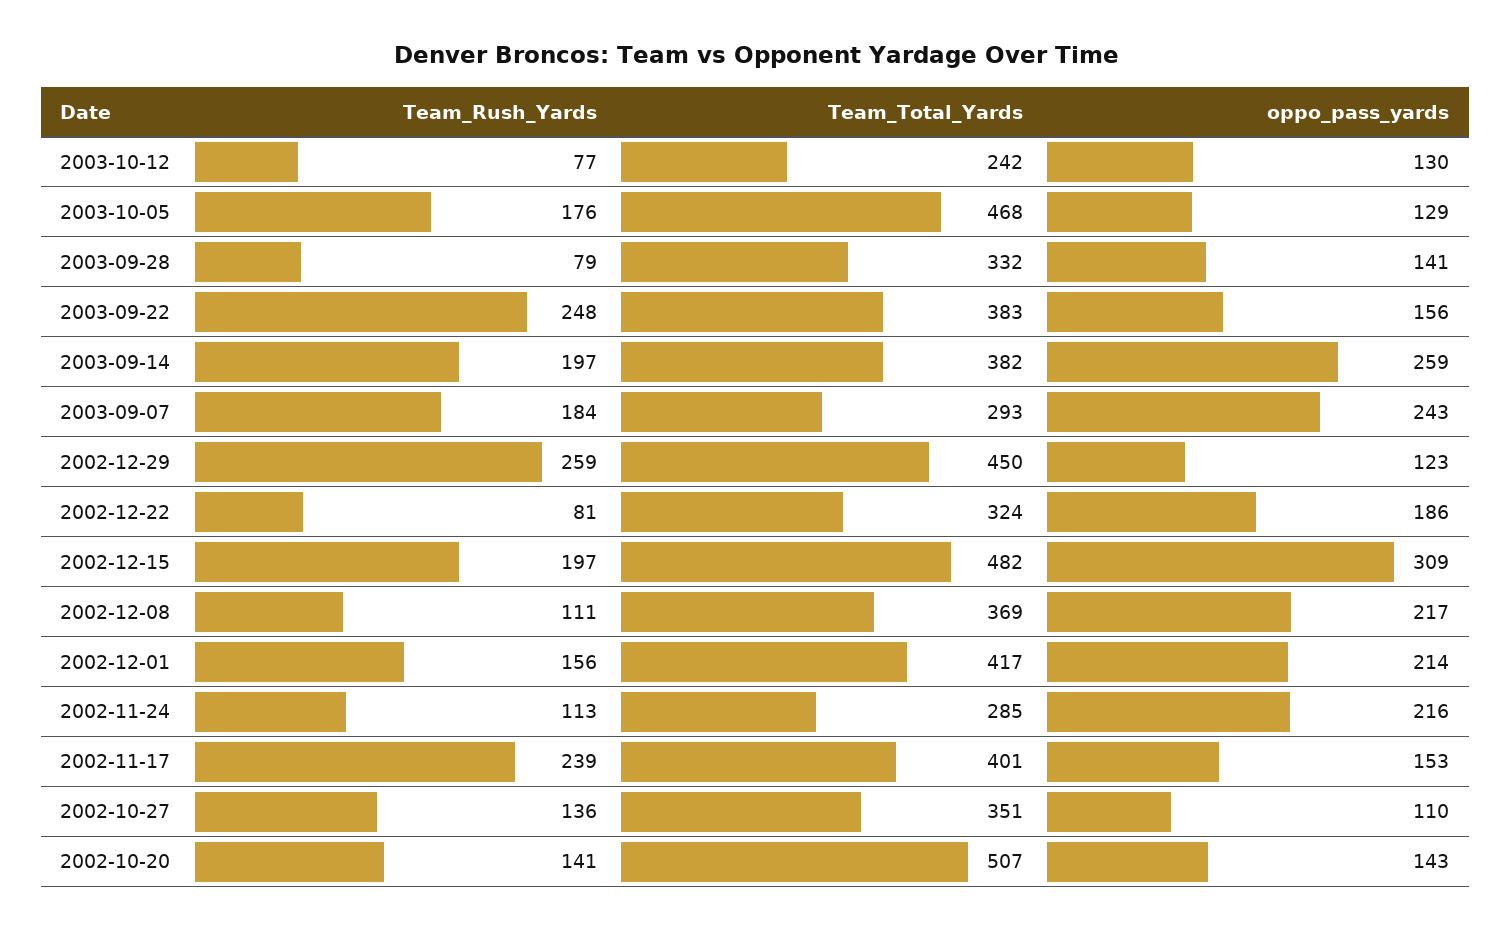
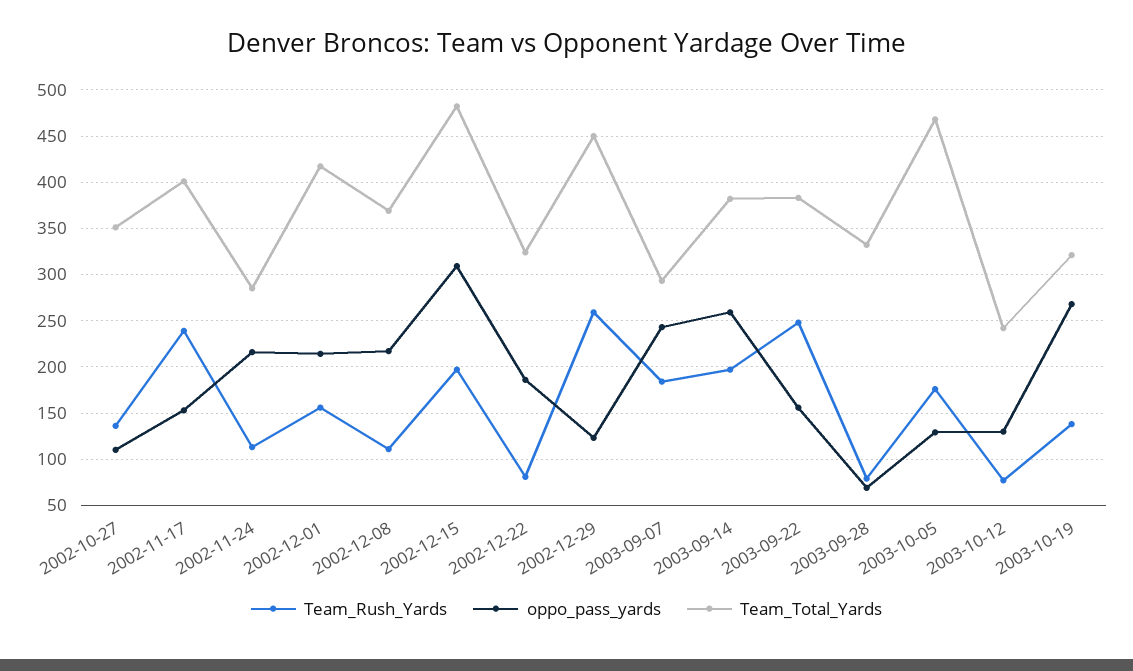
oppo_pass_yards, 2003-09-28: 141 -> 70
Team_Rush_Yards, 2002-10-20: 141 -> none
Team_Total_Yards, 2002-10-20: 507 -> none
oppo_pass_yards, 2002-10-20: 143 -> none
Team_Rush_Yards, 2003-10-19: none -> 140
oppo_pass_yards, 2003-10-19: none -> 270
Team_Total_Yards, 2003-10-19: none -> 320

